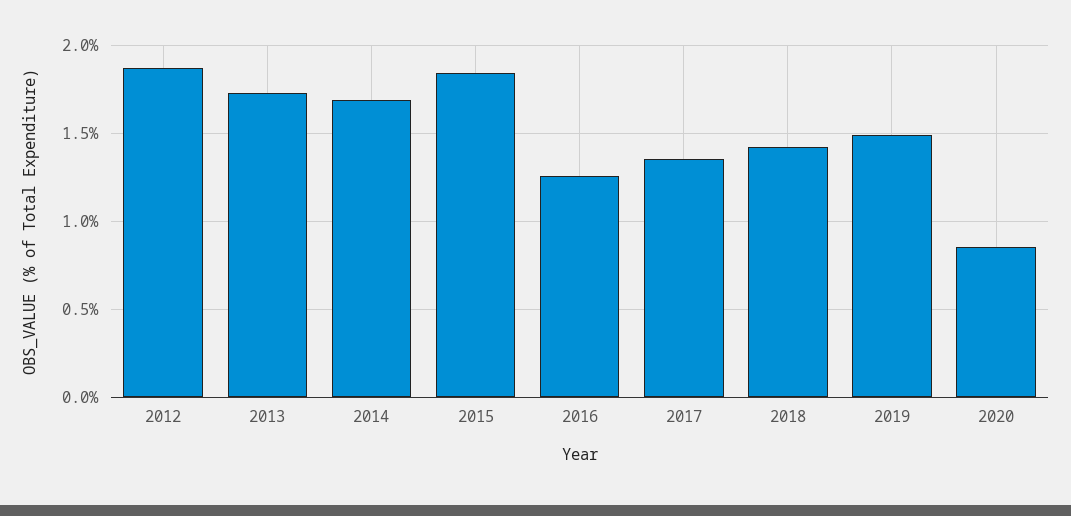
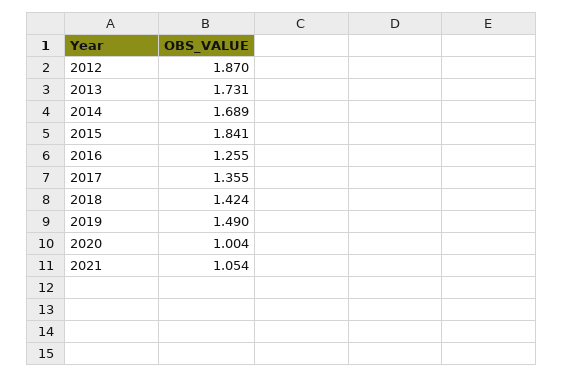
2020: 0.85 -> 1.004
2021: none -> 1.054

